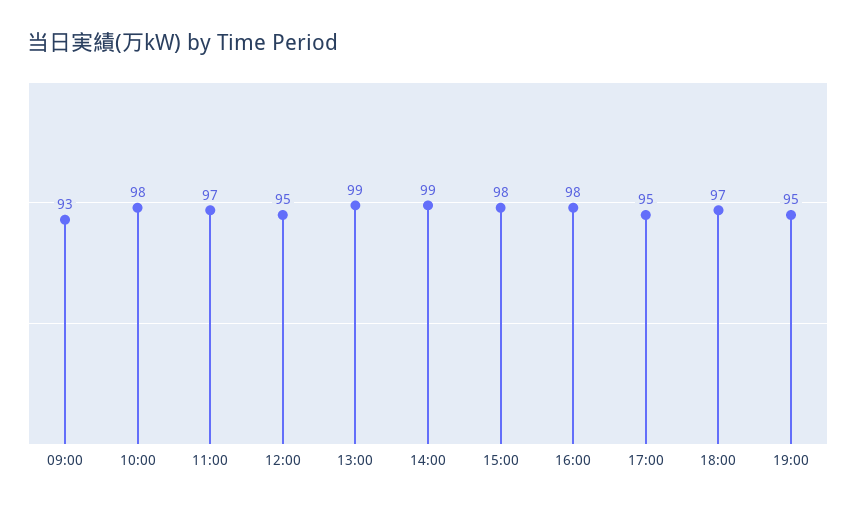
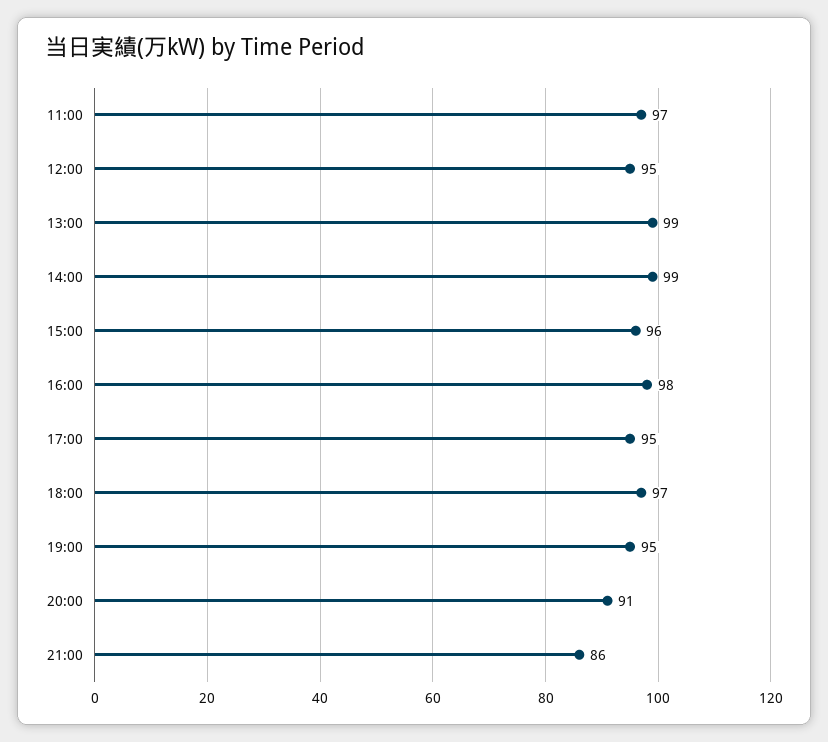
09:00: 93 -> none
10:00: 98 -> none
15:00: 98 -> 96
20:00: none -> 91
21:00: none -> 86

